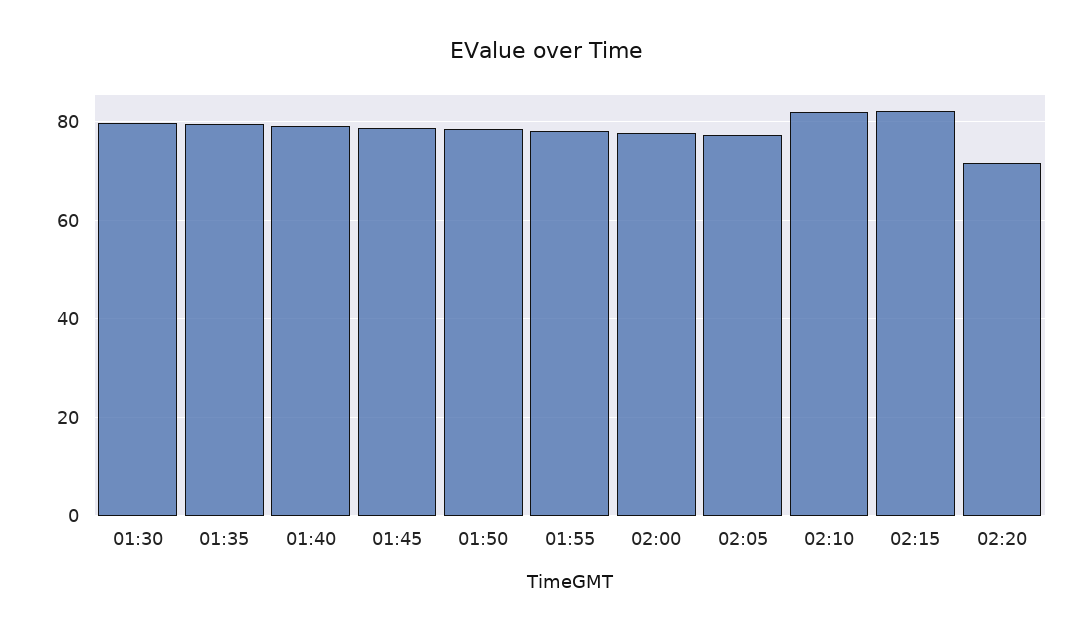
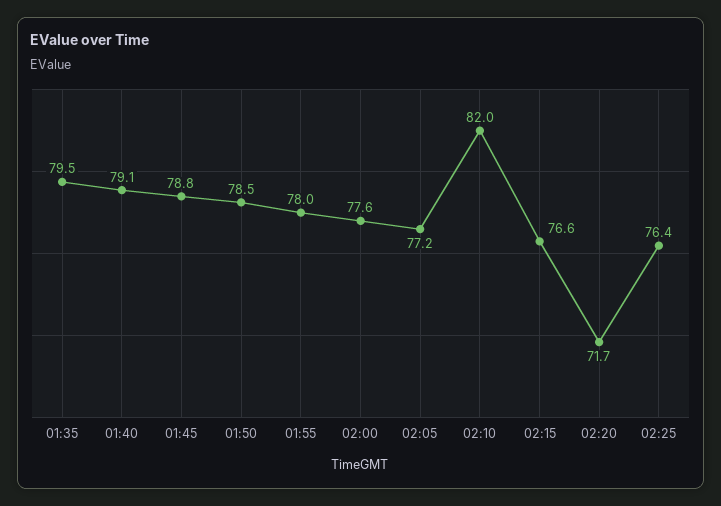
01:30: 80 -> none
02:15: 82 -> 76.6
02:25: none -> 76.4

